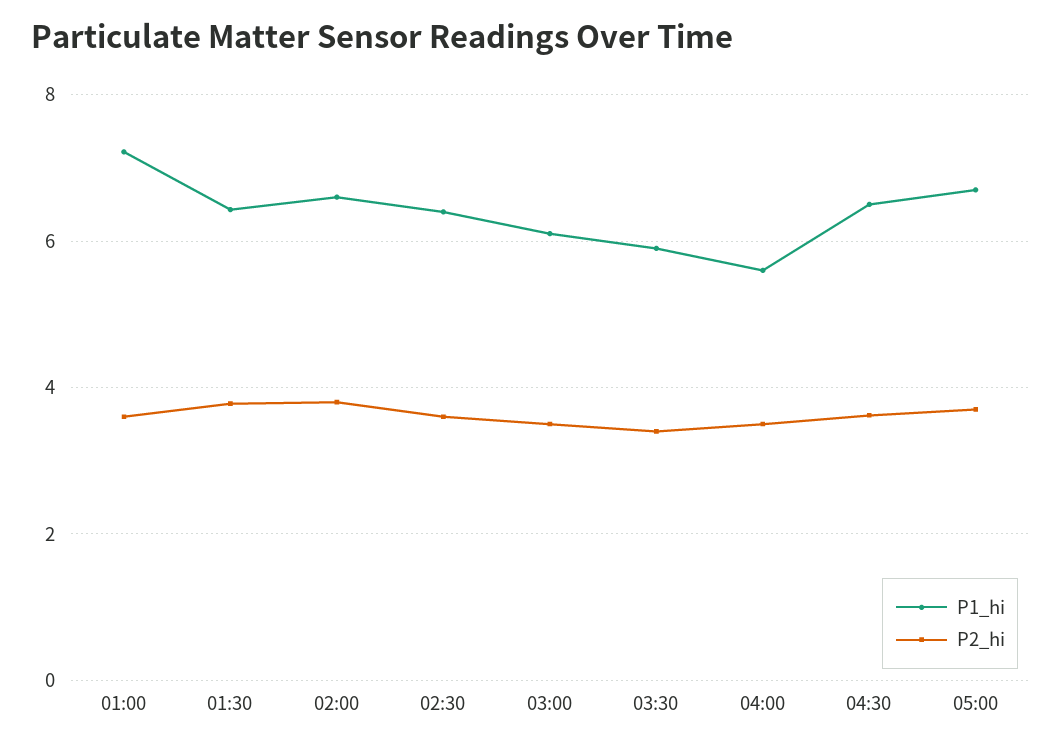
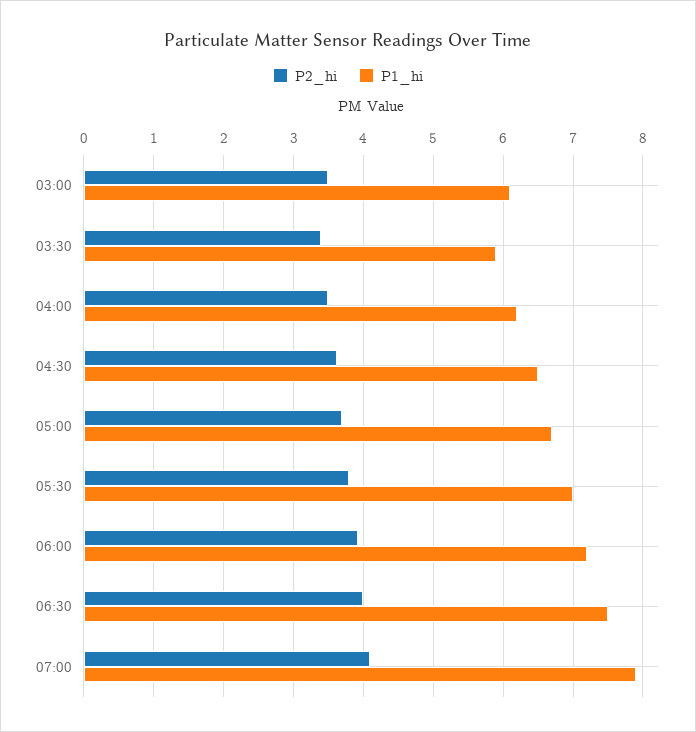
P1_hi, 01:00: 7.2 -> none
P2_hi, 01:00: 3.6 -> none
P1_hi, 01:30: 6.4 -> none
P2_hi, 01:30: 3.8 -> none
P1_hi, 02:00: 6.6 -> none
P2_hi, 02:00: 3.8 -> none
P1_hi, 02:30: 6.4 -> none
P2_hi, 02:30: 3.6 -> none
P1_hi, 04:00: 5.6 -> 6.2
P2_hi, 05:30: none -> 3.8
P1_hi, 05:30: none -> 7
P2_hi, 06:00: none -> 3.9
P1_hi, 06:00: none -> 7.2
P2_hi, 06:30: none -> 4
P1_hi, 06:30: none -> 7.5
P2_hi, 07:00: none -> 4.1
P1_hi, 07:00: none -> 7.9

